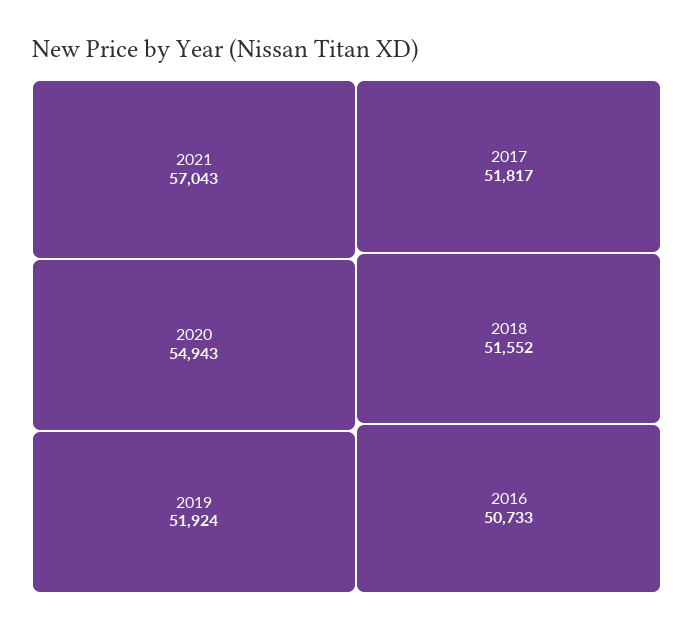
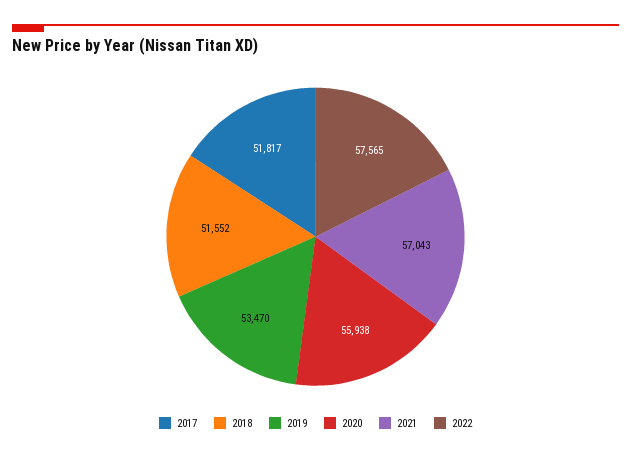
2020: 54943 -> 55938
2019: 51924 -> 53470
2016: 50733 -> none
2022: none -> 57565

